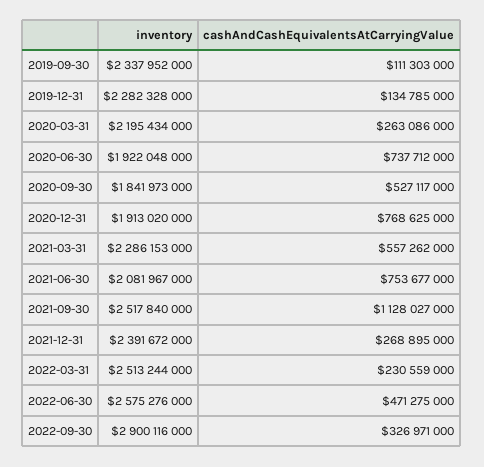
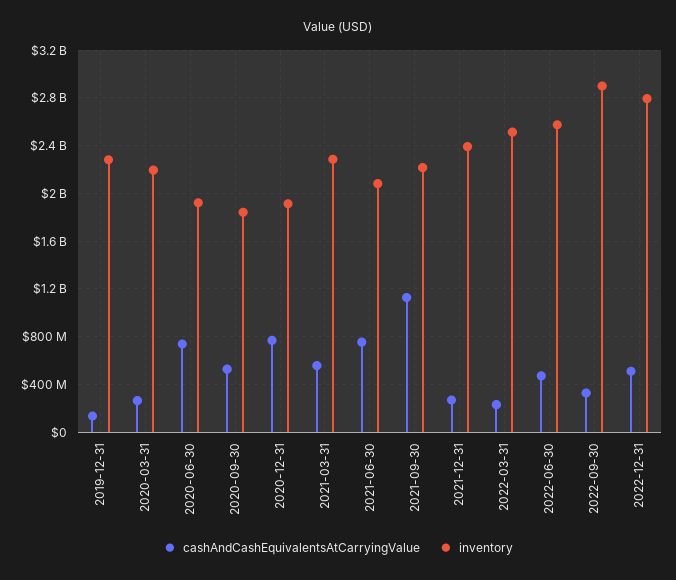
inventory, 2019-09-30: 2337952000 -> none
cashAndCashEquivalentsAtCarryingValue, 2019-09-30: 111303000 -> none
inventory, 2021-09-30: 2517840000 -> 2200000000
cashAndCashEquivalentsAtCarryingValue, 2022-12-31: none -> 500000000
inventory, 2022-12-31: none -> 2800000000

